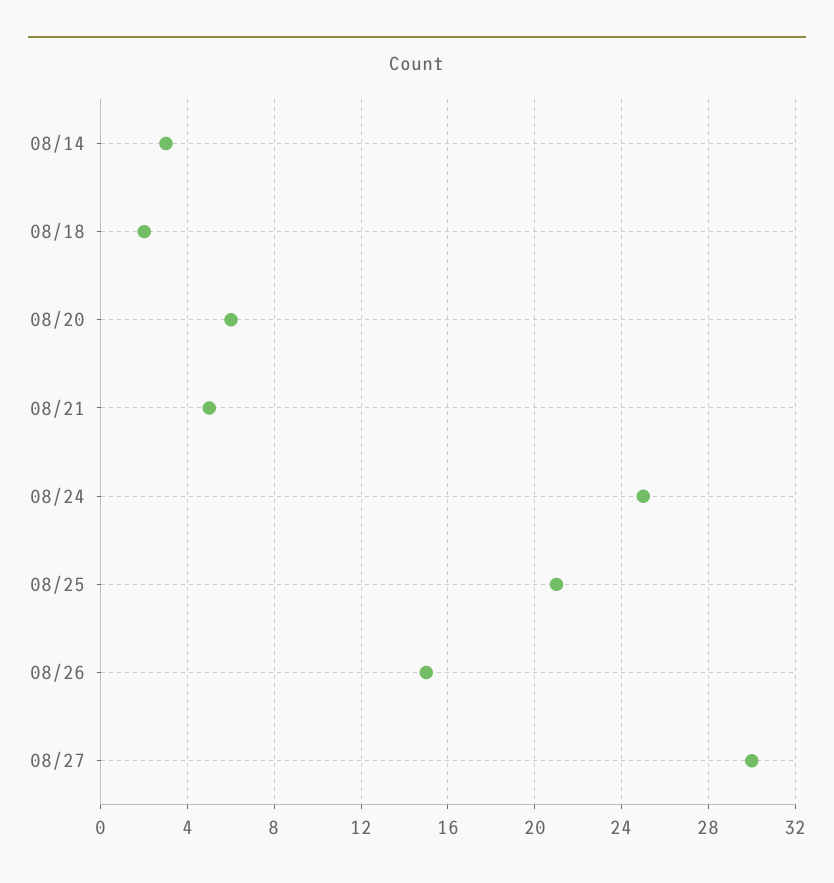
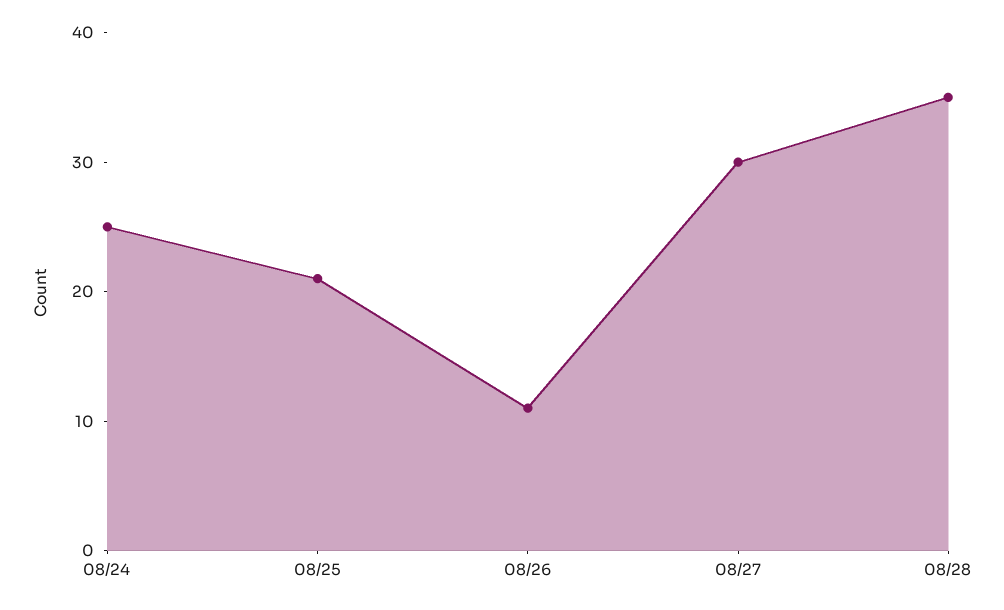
08/14: 3 -> none
08/18: 2 -> none
08/20: 6 -> none
08/21: 5 -> none
08/26: 15 -> 11
08/28: none -> 35

